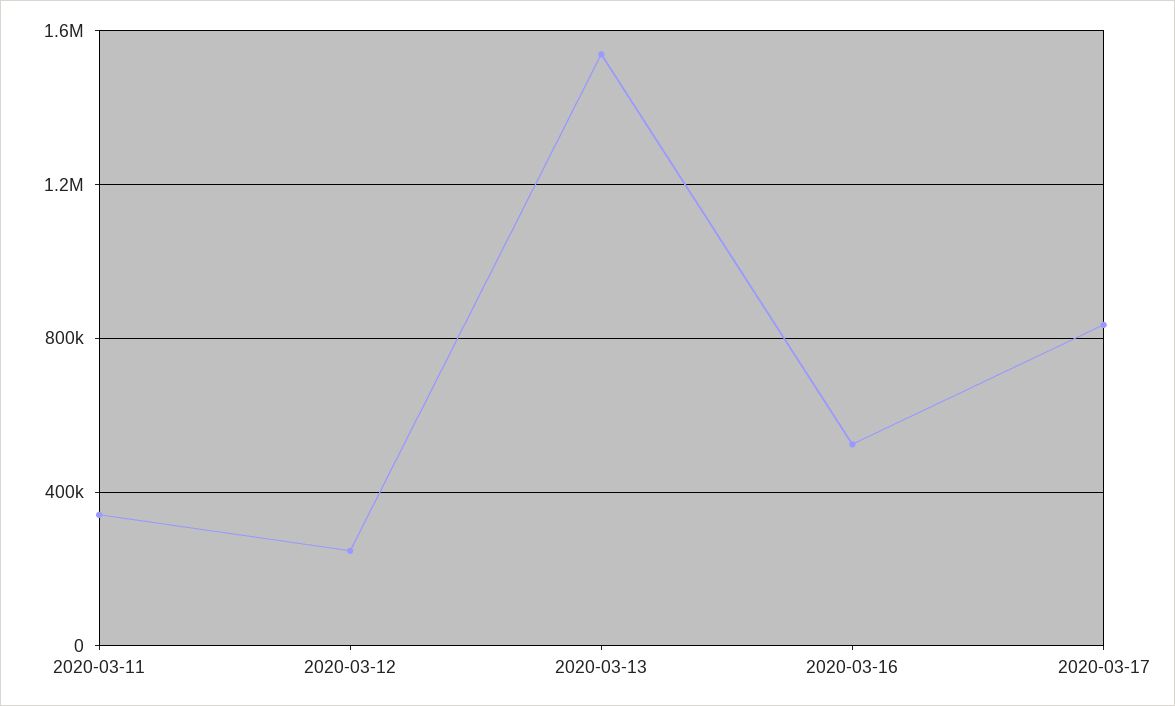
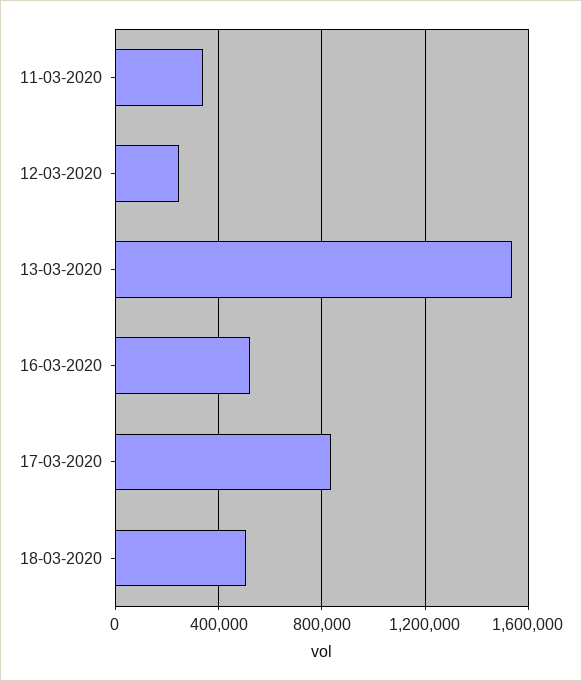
18-03-2020: none -> 500000

